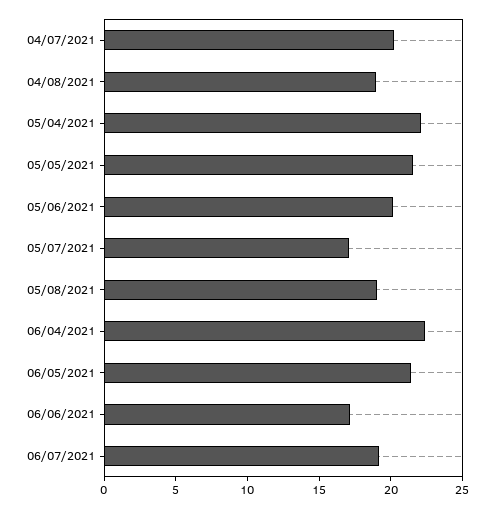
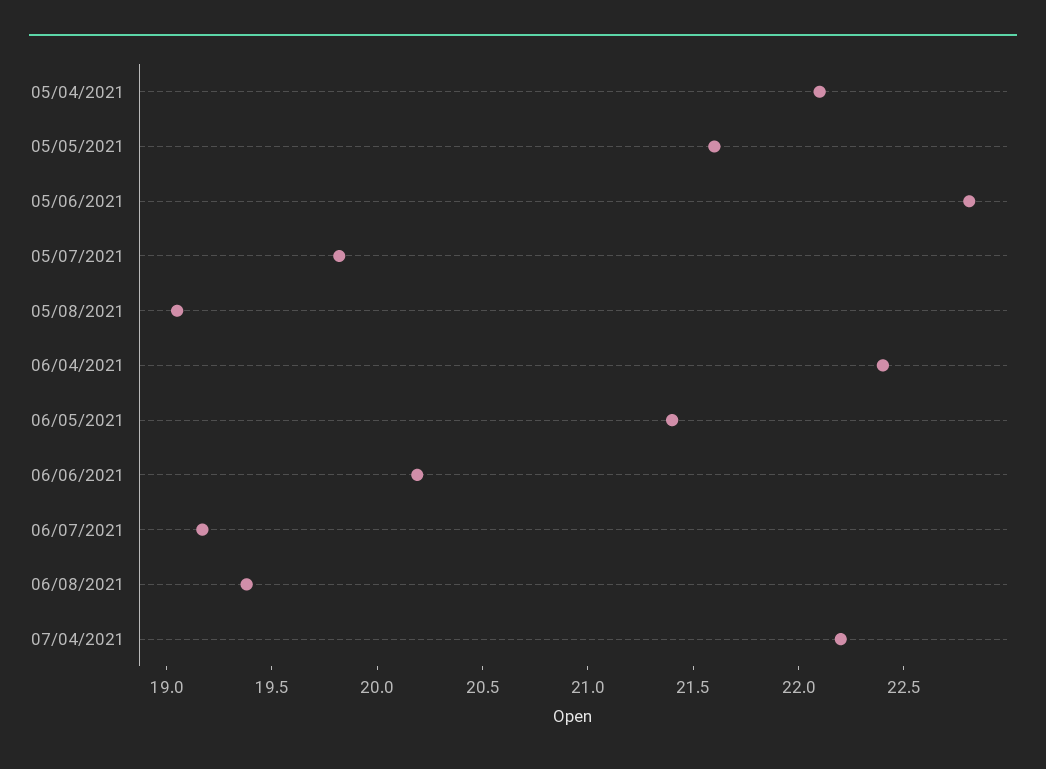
04/07/2021: 20 -> none
04/08/2021: 19 -> none
05/06/2021: 20 -> 22.8
05/07/2021: 17 -> 19.8
06/06/2021: 17 -> 20.2
06/08/2021: none -> 19.4
07/04/2021: none -> 22.2

